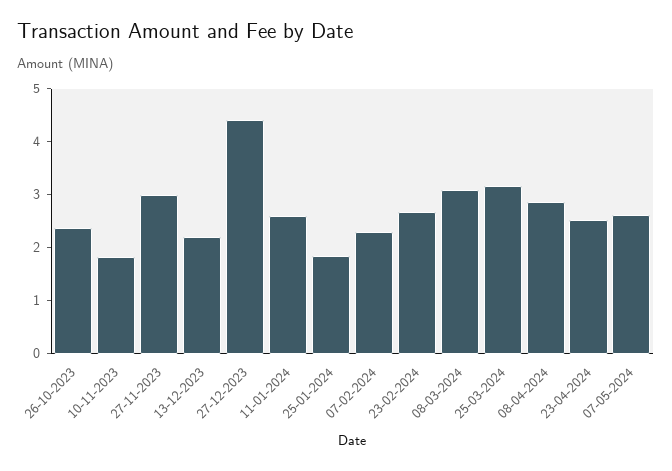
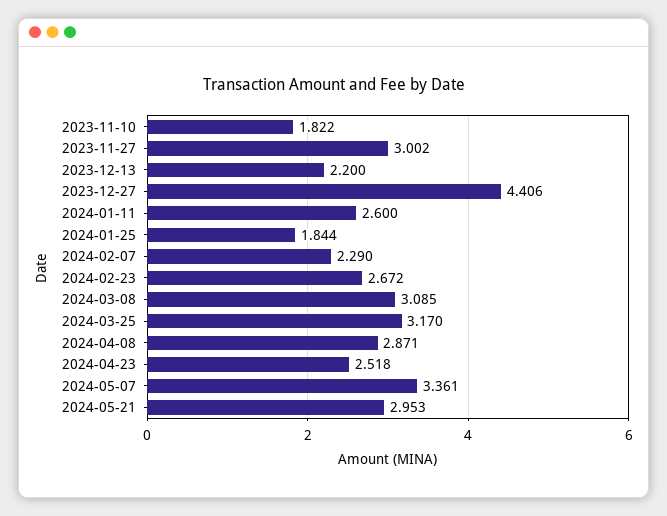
26-10-2023: 2.4 -> none
07-05-2024: 2.6 -> 3.361
2024-05-21: none -> 2.953

